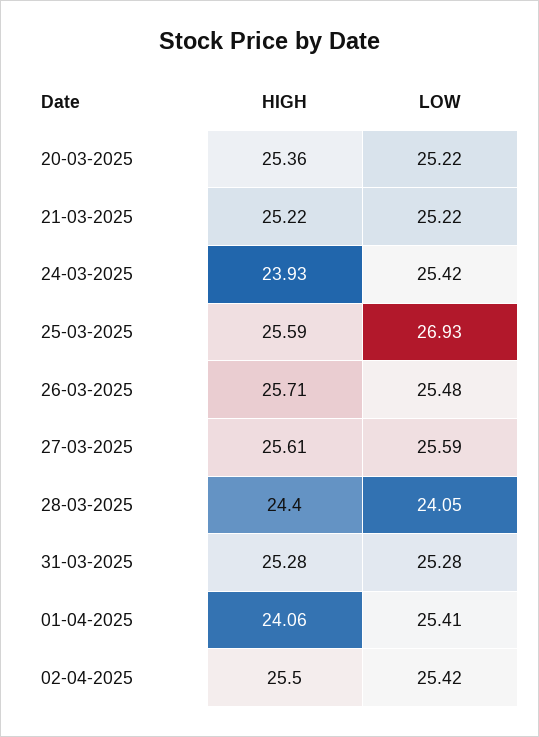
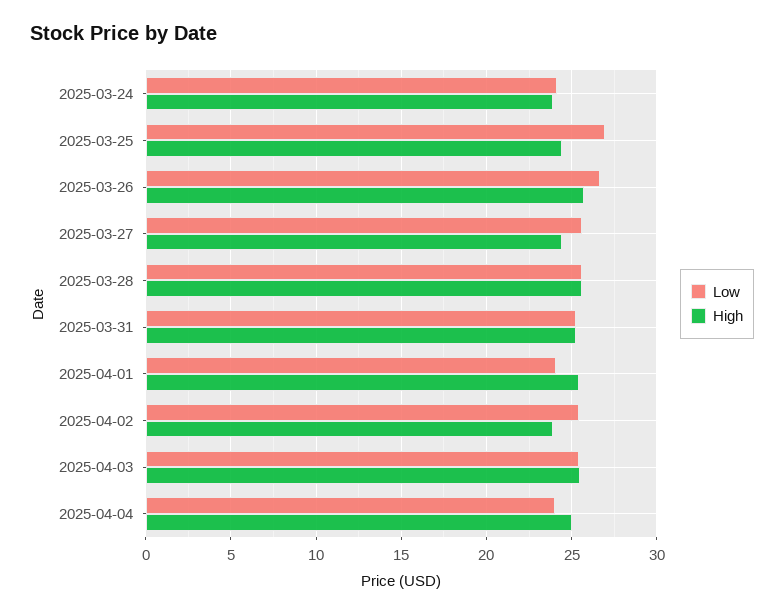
HIGH, 20-03-2025: 25.36 -> none
LOW, 20-03-2025: 25.22 -> none
HIGH, 21-03-2025: 25.22 -> none
LOW, 21-03-2025: 25.22 -> none
LOW, 24-03-2025: 25.42 -> 24
HIGH, 25-03-2025: 25.59 -> 24.5
LOW, 26-03-2025: 25.48 -> 26.5
HIGH, 27-03-2025: 25.61 -> 24.5
HIGH, 28-03-2025: 24.4 -> 25.5
LOW, 28-03-2025: 24.05 -> 25.5
HIGH, 01-04-2025: 24.06 -> 25.5
LOW, 01-04-2025: 25.41 -> 24
HIGH, 02-04-2025: 25.5 -> 24
LOW, 2025-04-03: none -> 25.5
HIGH, 2025-04-03: none -> 25.5
LOW, 2025-04-04: none -> 24
HIGH, 2025-04-04: none -> 25

